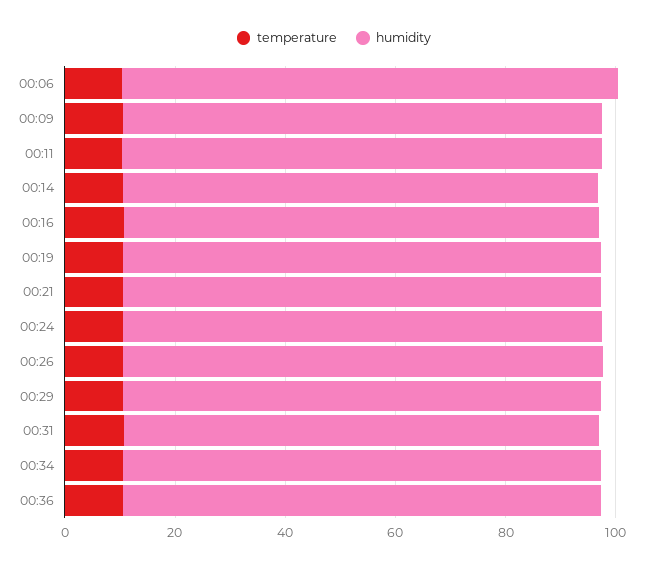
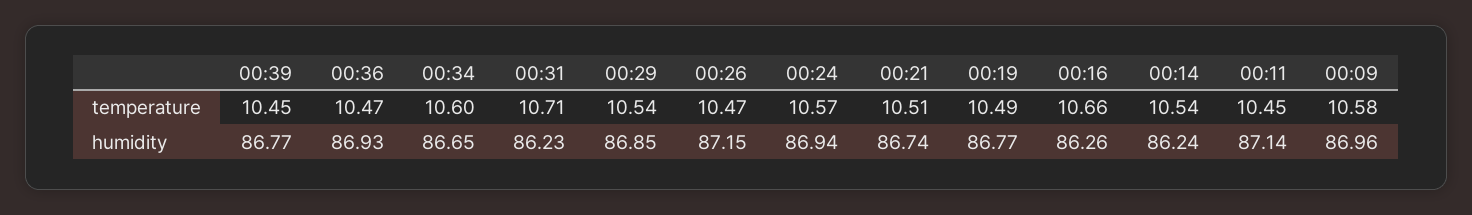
temperature, 00:06: 10 -> none
humidity, 00:06: 90 -> none
temperature, 00:39: none -> 10.45
humidity, 00:39: none -> 86.77

